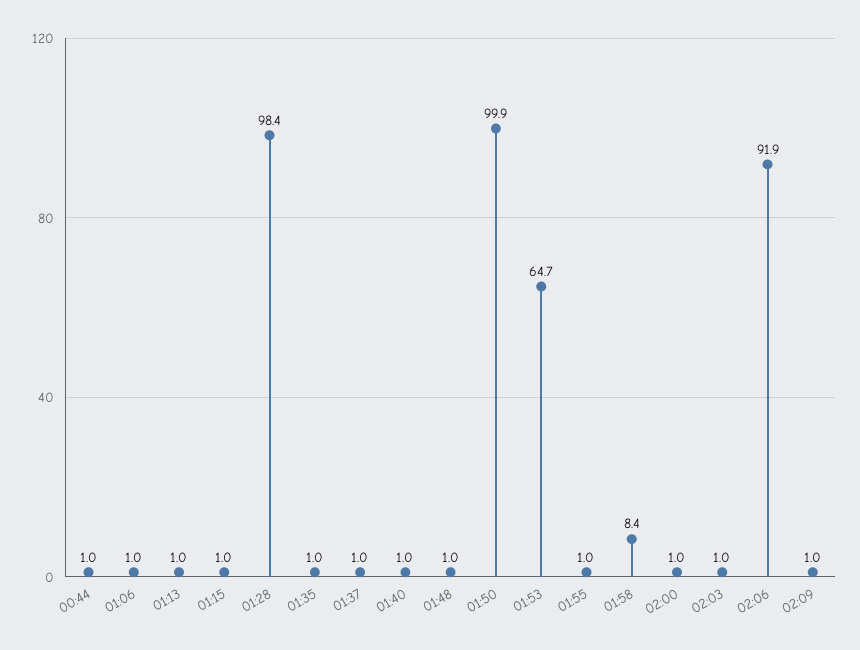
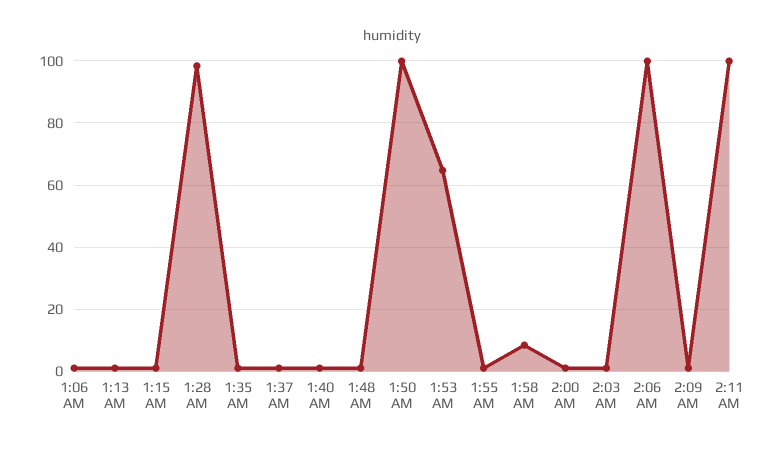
00:44: 1 -> none
02:06: 91.9 -> 100
2:11 AM: none -> 100

